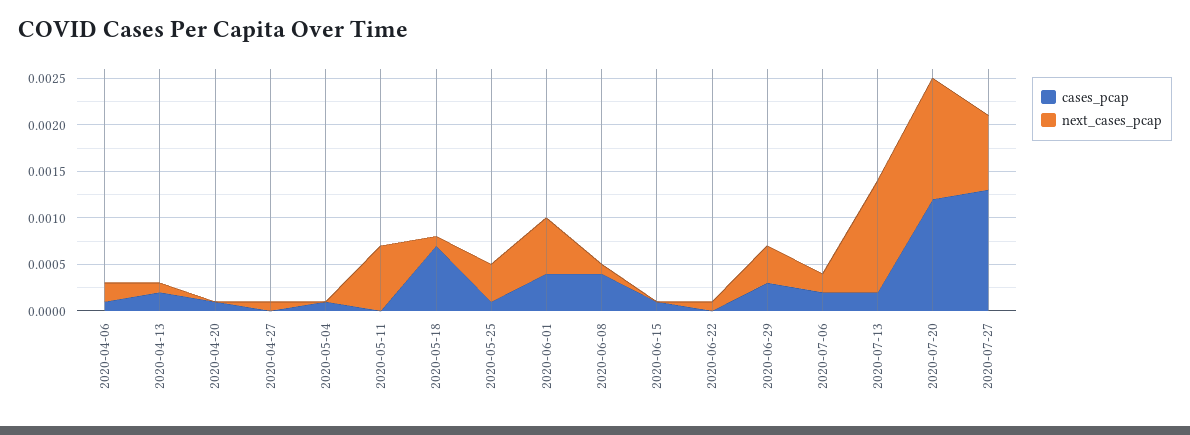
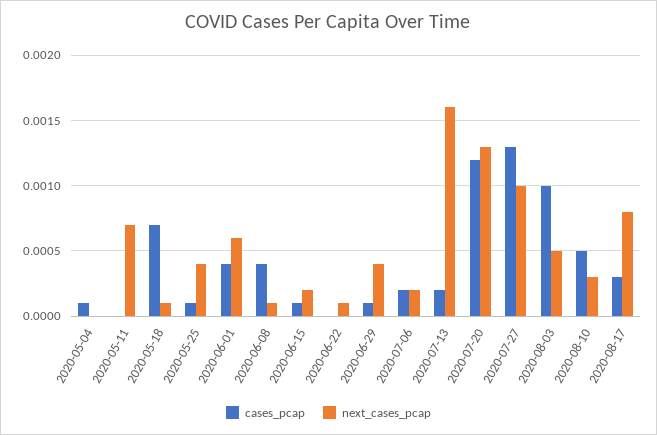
cases_pcap, 2020-04-06: 0.0001 -> none
next_cases_pcap, 2020-04-06: 0.0002 -> none
cases_pcap, 2020-04-13: 0.0002 -> none
next_cases_pcap, 2020-04-13: 0.0001 -> none
cases_pcap, 2020-04-20: 0.0001 -> none
next_cases_pcap, 2020-04-20: 0 -> none
cases_pcap, 2020-04-27: 0 -> none
next_cases_pcap, 2020-04-27: 0.0001 -> none
next_cases_pcap, 2020-06-15: 0 -> 0.0002
cases_pcap, 2020-06-29: 0.0003 -> 0.0001
next_cases_pcap, 2020-07-13: 0.0012 -> 0.0016
next_cases_pcap, 2020-07-27: 0.0008 -> 0.001
cases_pcap, 2020-08-03: none -> 0.001
next_cases_pcap, 2020-08-03: none -> 0.0005
cases_pcap, 2020-08-10: none -> 0.0005
next_cases_pcap, 2020-08-10: none -> 0.0003
cases_pcap, 2020-08-17: none -> 0.0003
next_cases_pcap, 2020-08-17: none -> 0.0008

